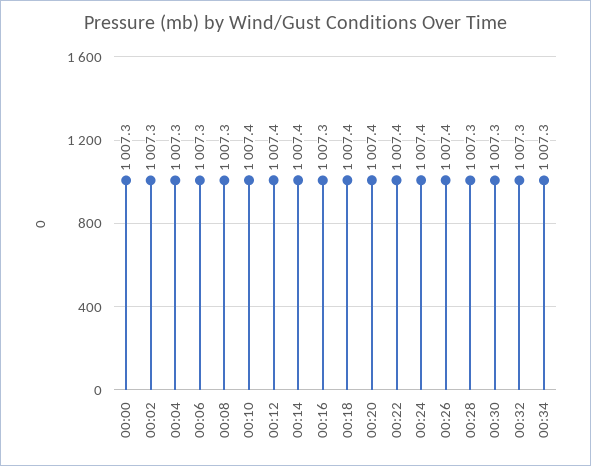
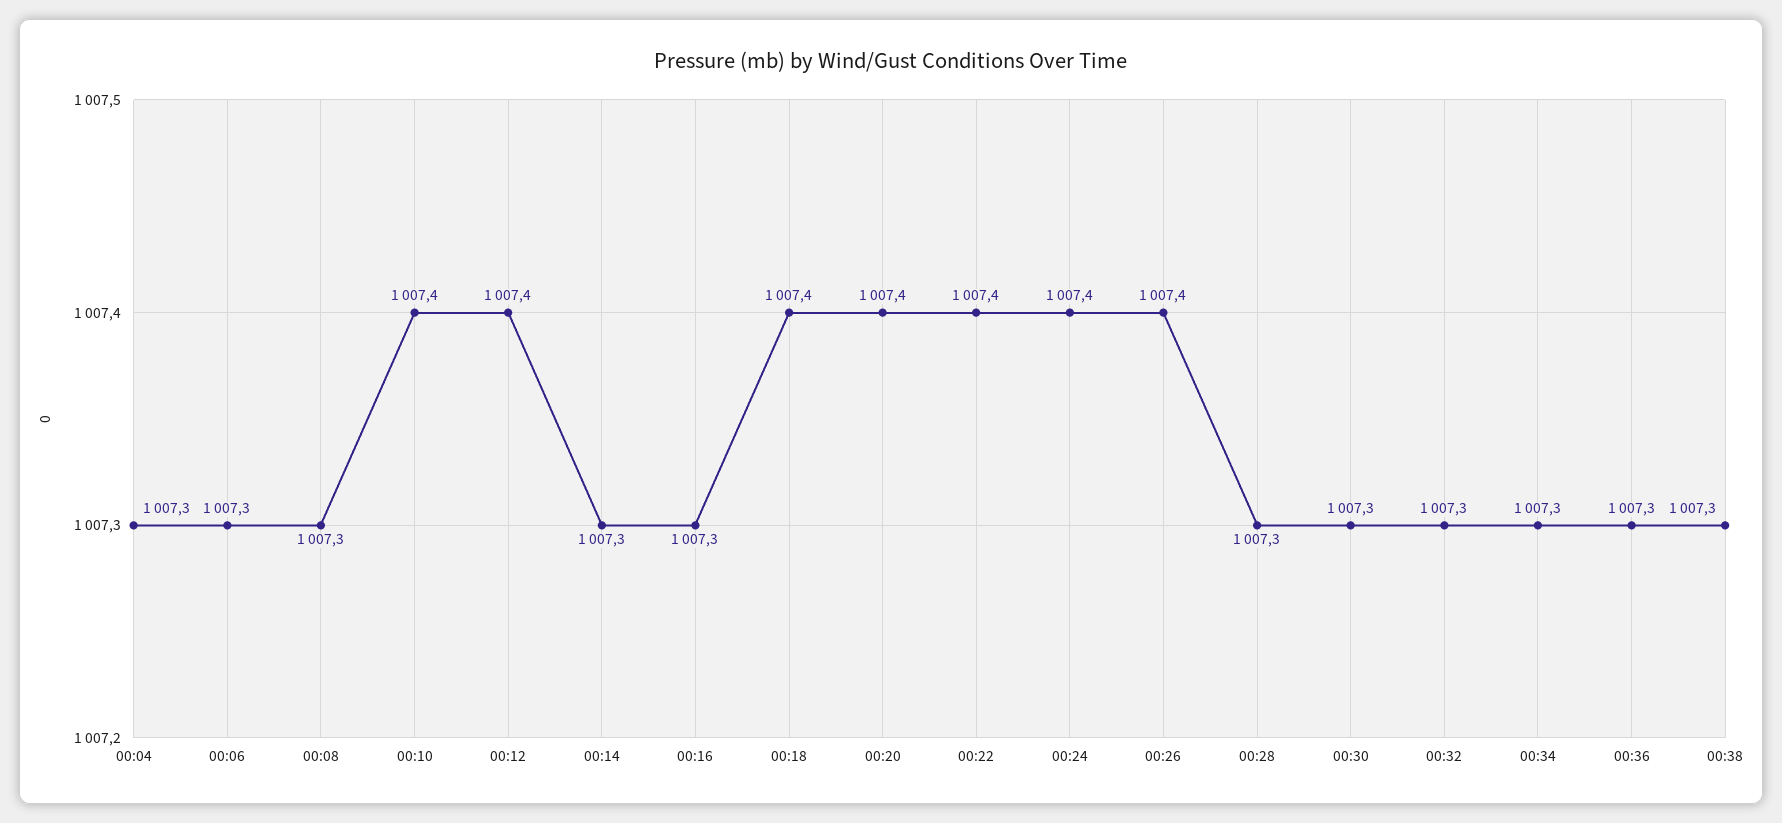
00:00: 1007.3 -> none
00:02: 1007.3 -> none
00:14: 1007.4 -> 1007.3
00:36: none -> 1007.3
00:38: none -> 1007.3

